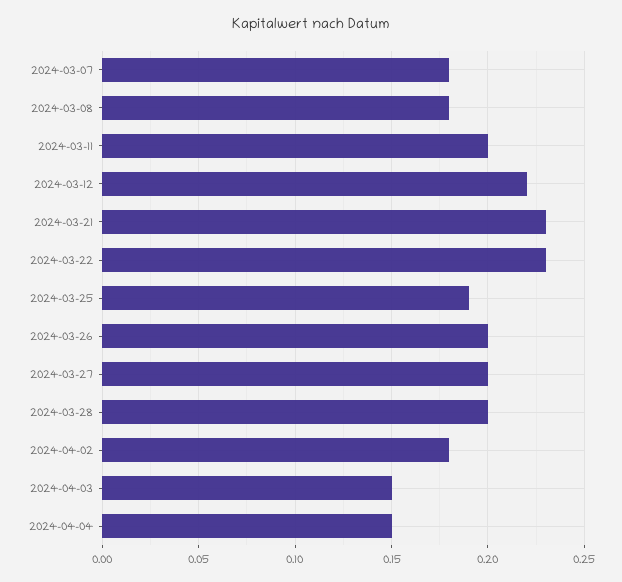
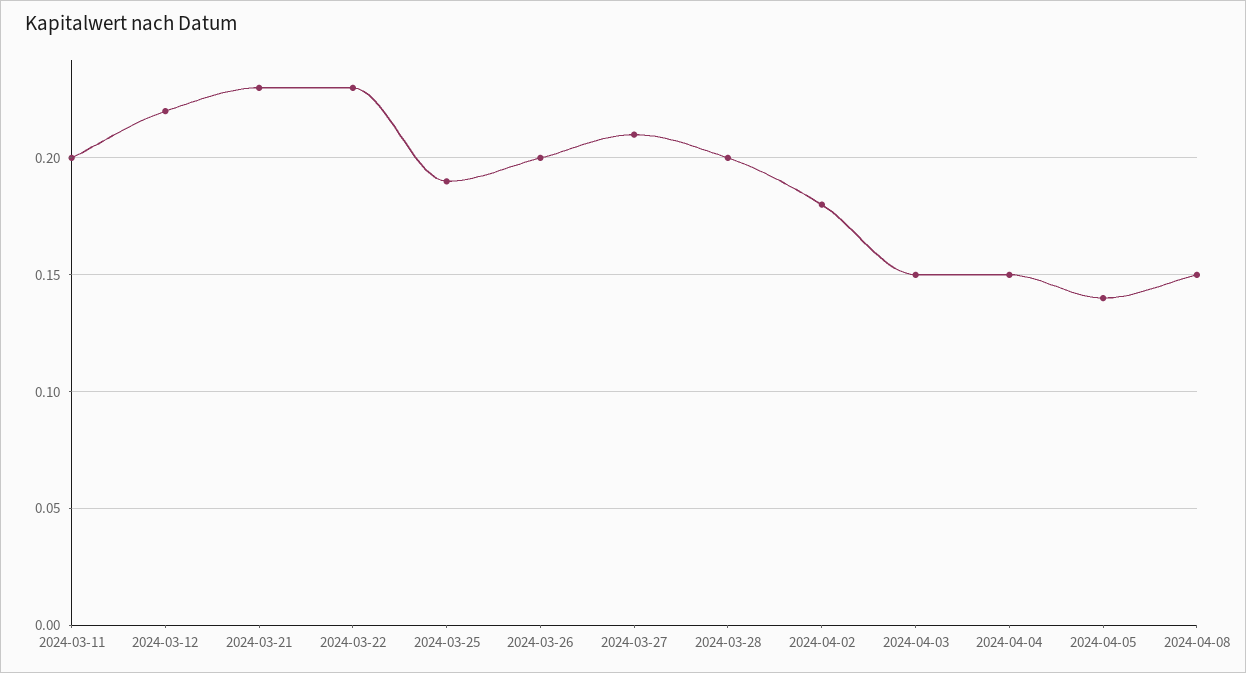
2024-03-07: 0.18 -> none
2024-03-08: 0.18 -> none
2024-03-27: 0.2 -> 0.21
2024-04-05: none -> 0.14
2024-04-08: none -> 0.15

